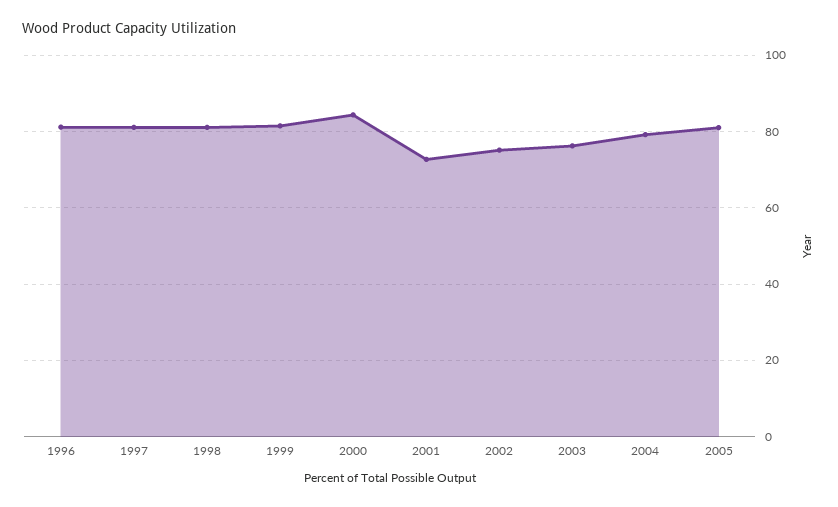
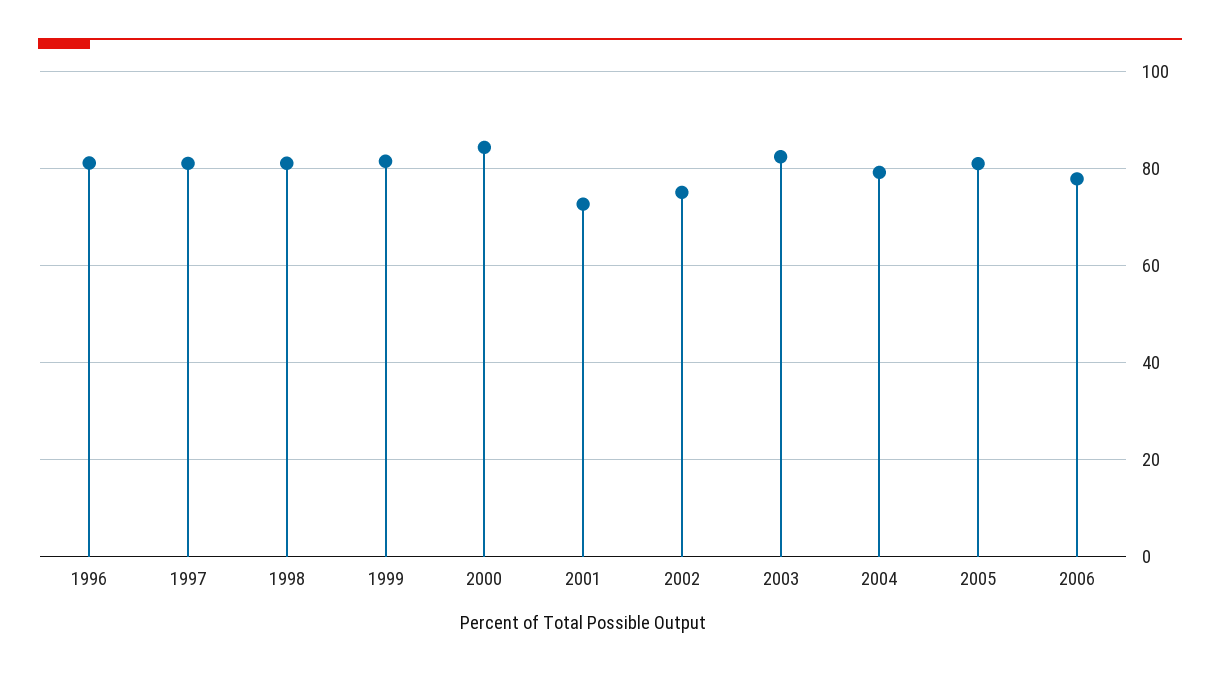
2003: 76 -> 82
2006: none -> 78

